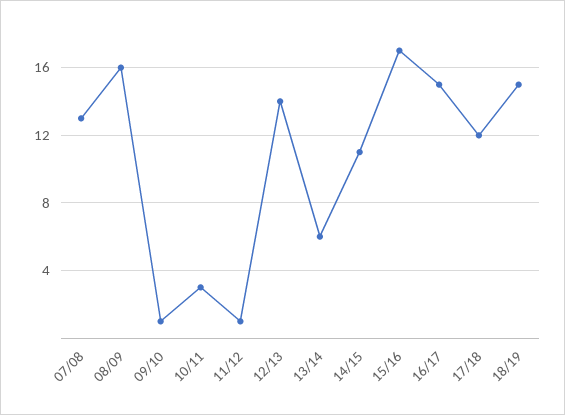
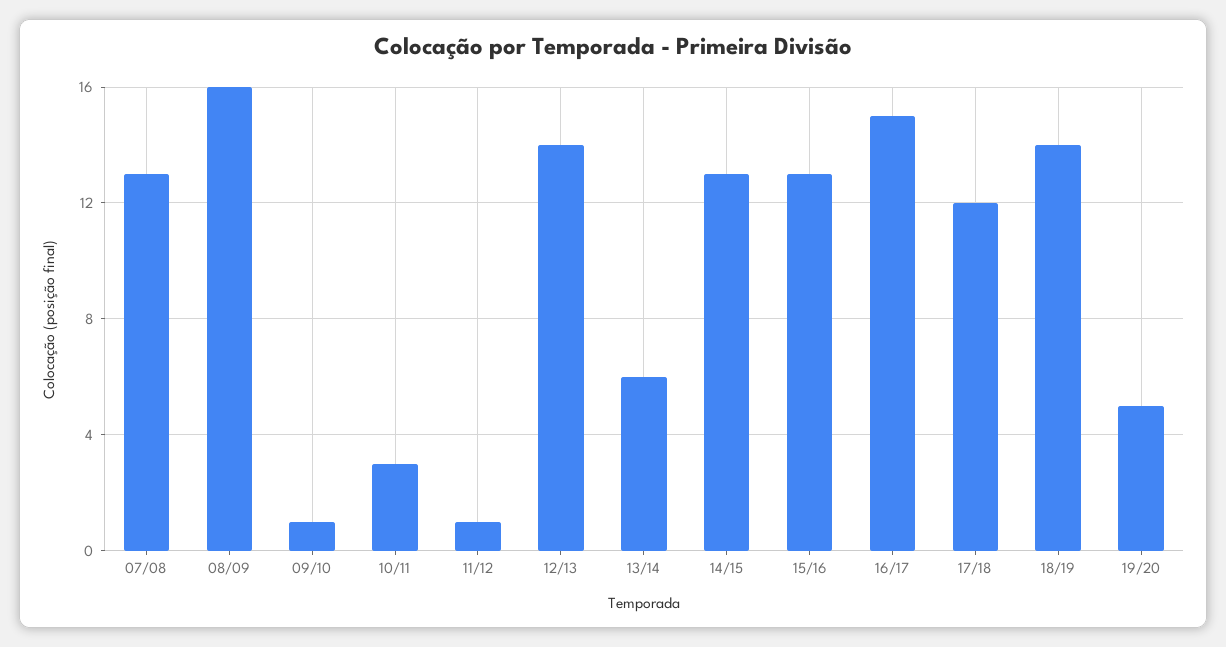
14/15: 11 -> 13
15/16: 17 -> 13
18/19: 15 -> 14
19/20: none -> 5

